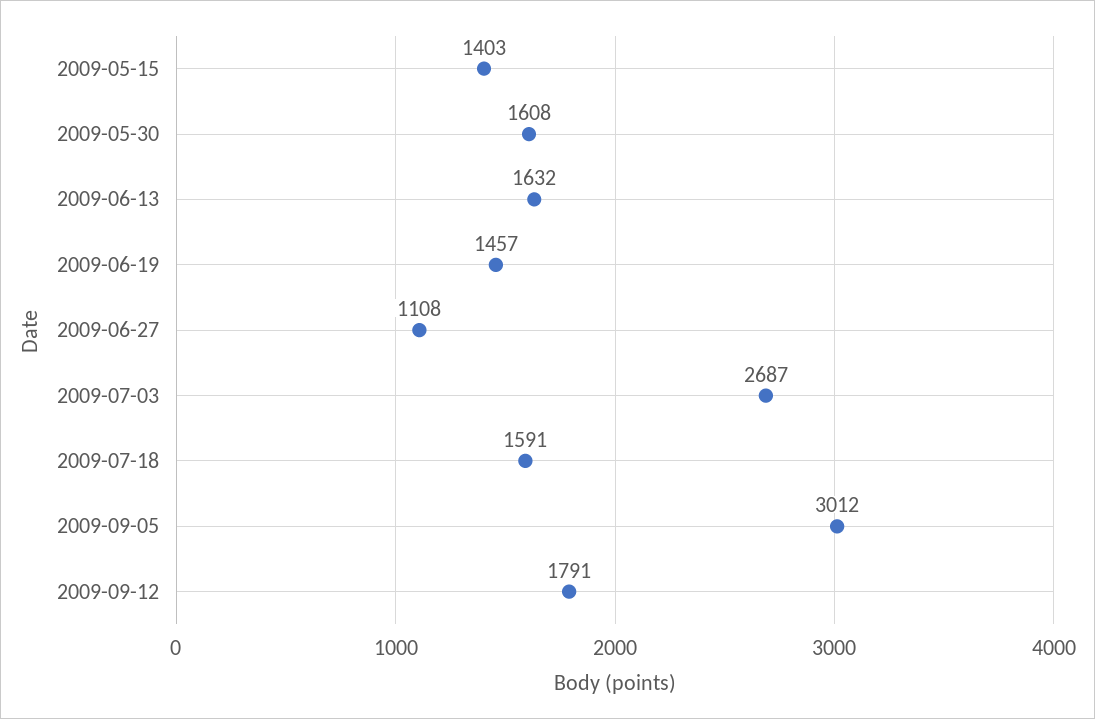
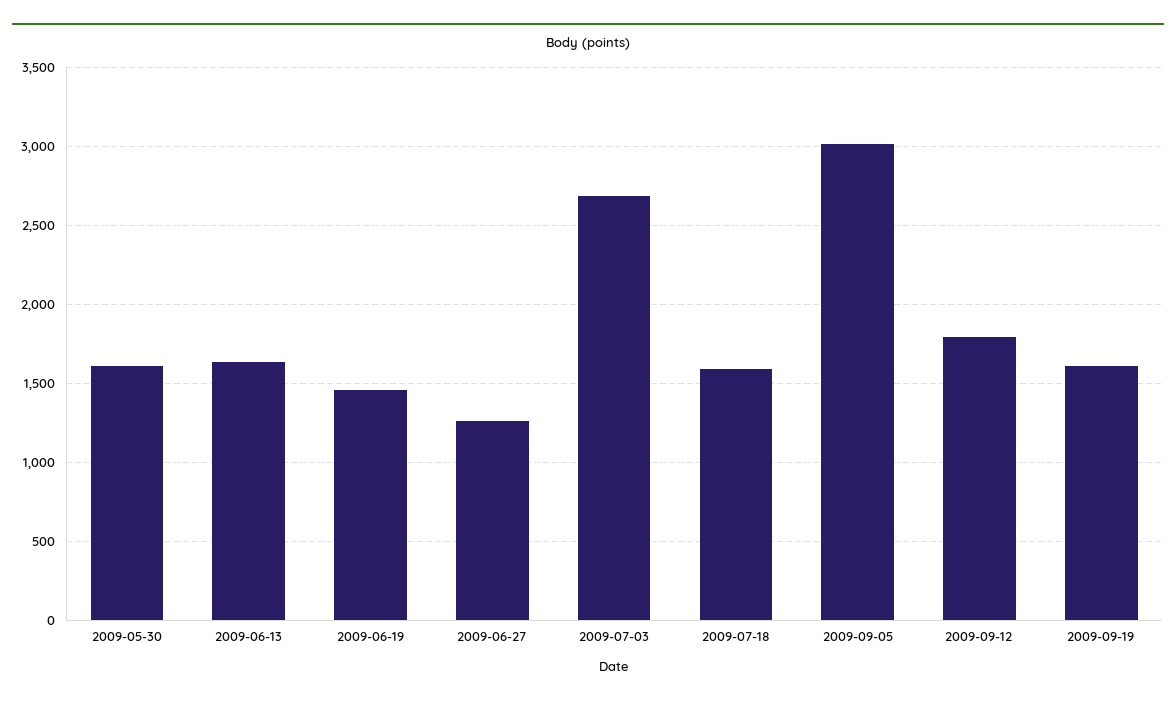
2009-05-15: 1403 -> none
2009-06-27: 1108 -> 1250
2009-09-19: none -> 1600

